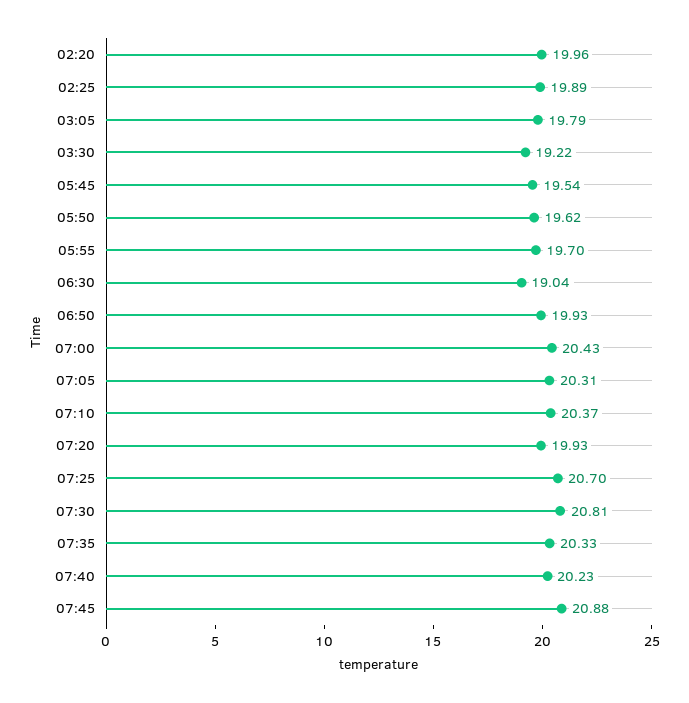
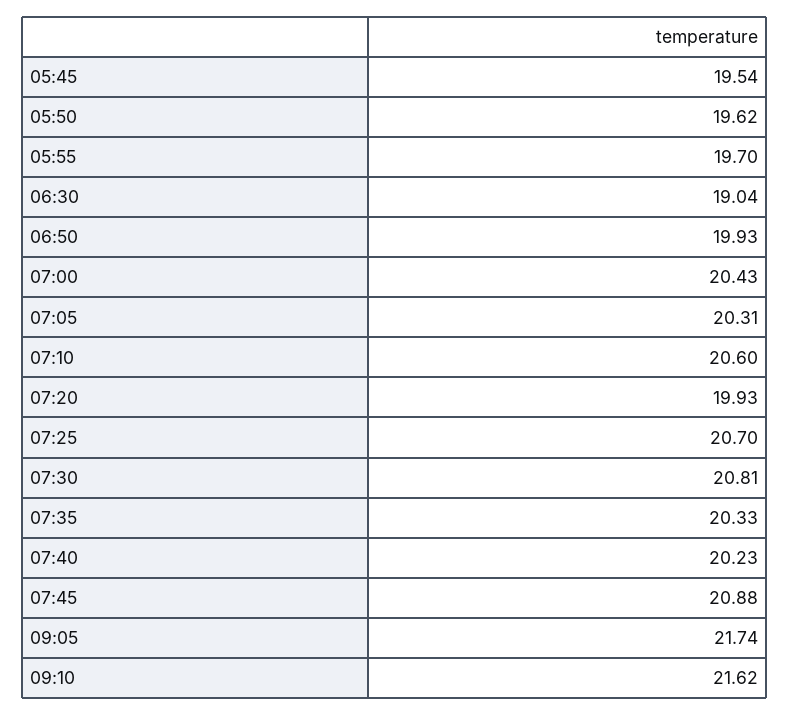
02:20: 19.96 -> none
02:25: 19.89 -> none
03:05: 19.79 -> none
03:30: 19.22 -> none
07:10: 20.37 -> 20.6
09:05: none -> 21.74
09:10: none -> 21.62

